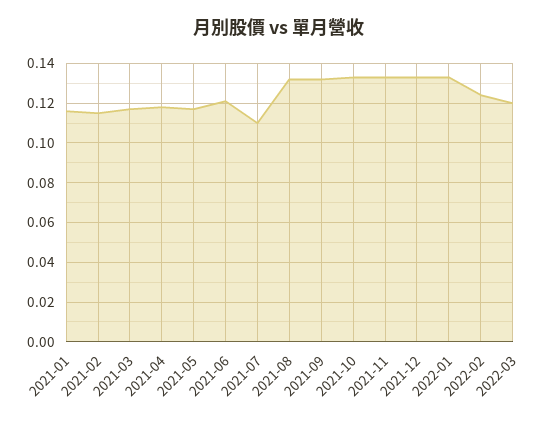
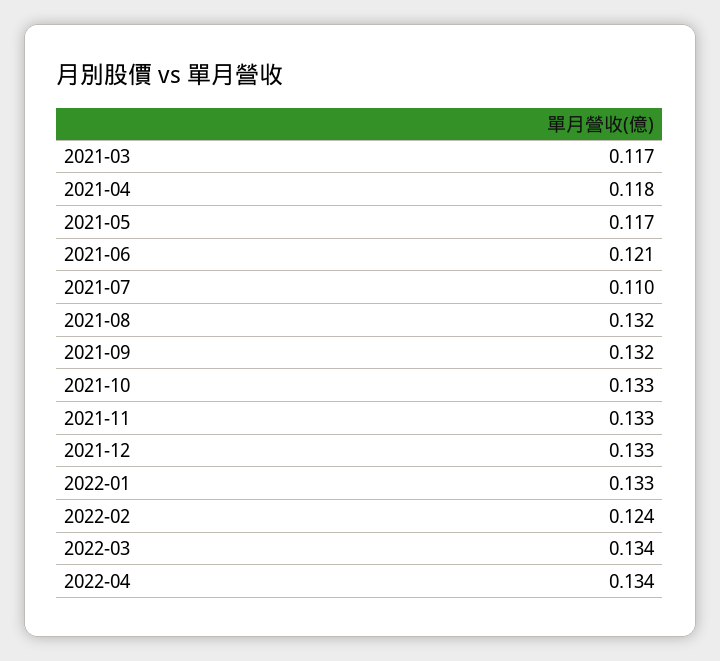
2021-01: 0.115 -> none
2021-02: 0.115 -> none
2022-03: 0.12 -> 0.134
2022-04: none -> 0.134

